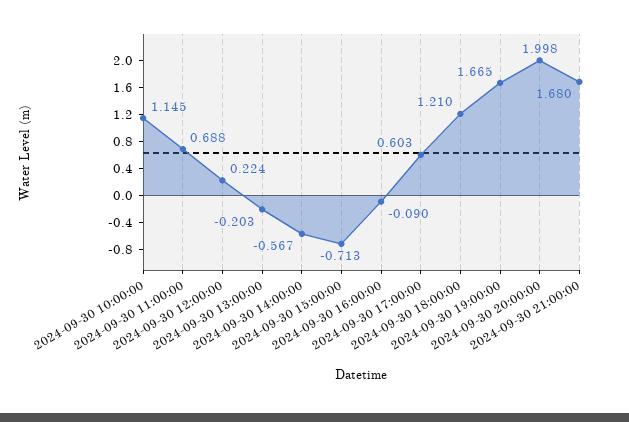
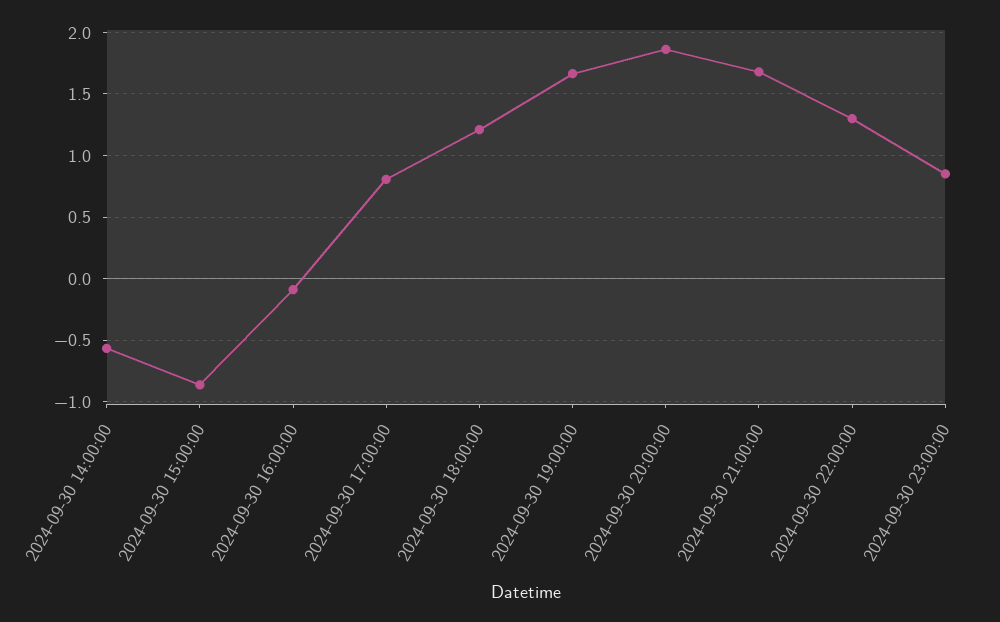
2024-09-30 10:00:00: 1.145 -> none
2024-09-30 11:00:00: 0.688 -> none
2024-09-30 12:00:00: 0.224 -> none
2024-09-30 13:00:00: -0.203 -> none
2024-09-30 15:00:00: -0.713 -> -0.85
2024-09-30 17:00:00: 0.603 -> 0.8
2024-09-30 20:00:00: 1.998 -> 1.85
2024-09-30 22:00:00: none -> 1.3
2024-09-30 23:00:00: none -> 0.85

